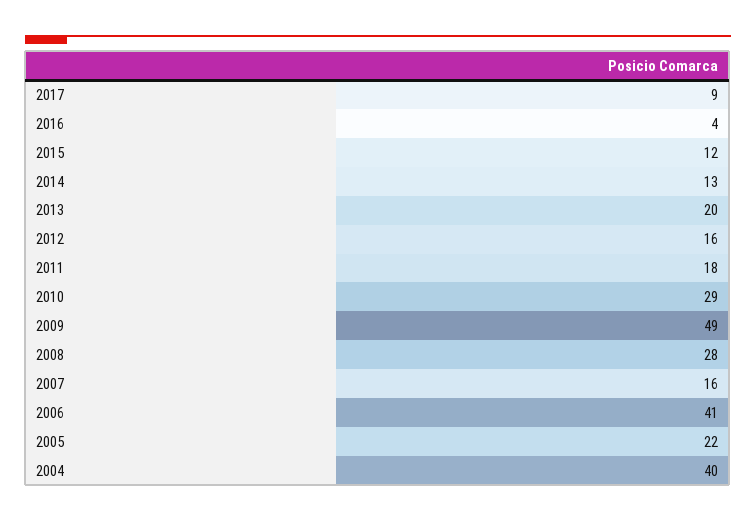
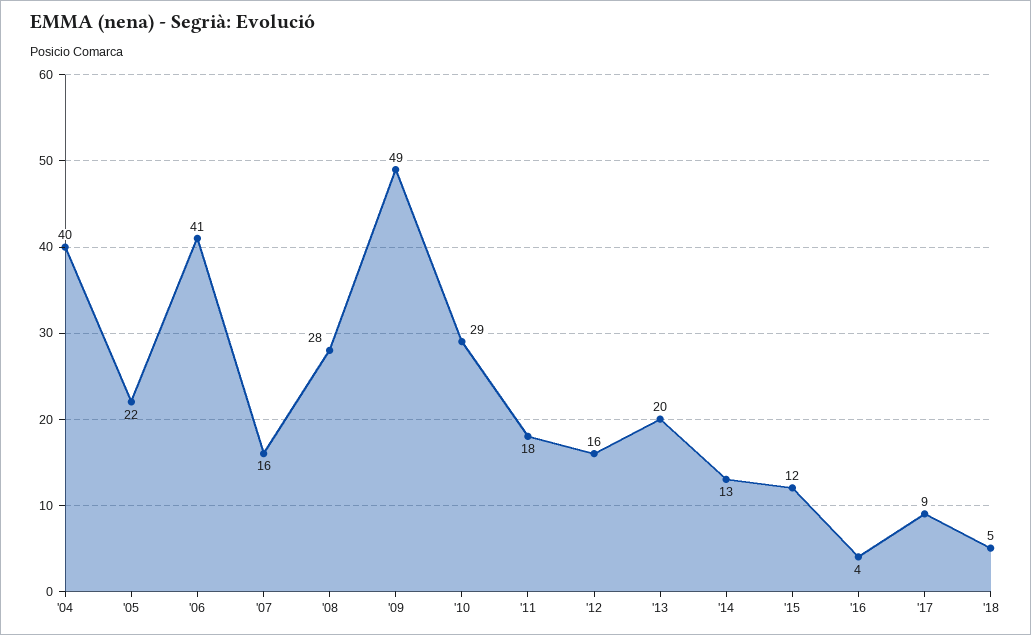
'18: none -> 5

